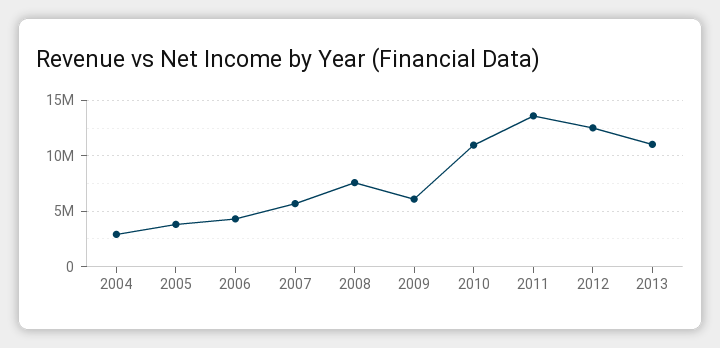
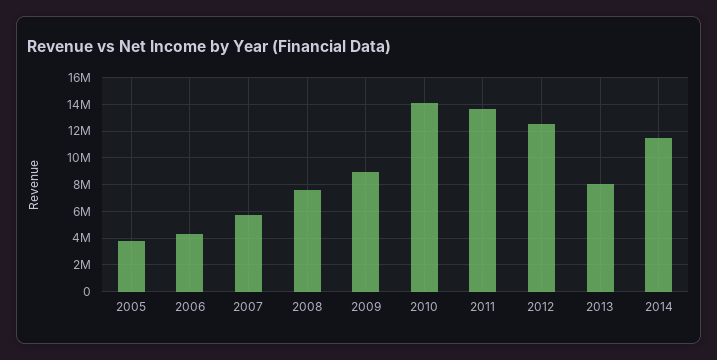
2004: 3000000 -> none
2009: 6000000 -> 9000000
2010: 11000000 -> 14000000
2013: 11000000 -> 8000000
2014: none -> 11500000

